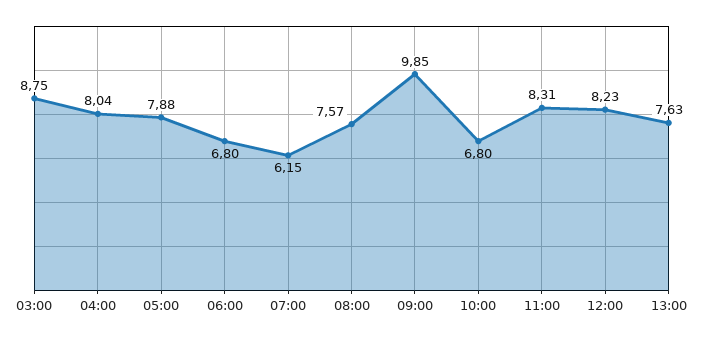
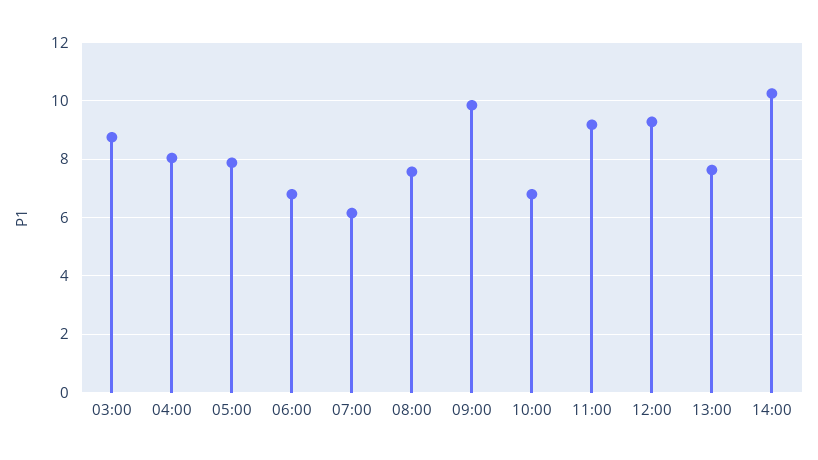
11:00: 8.31 -> 9.25
12:00: 8.23 -> 9.25
14:00: none -> 10.25

